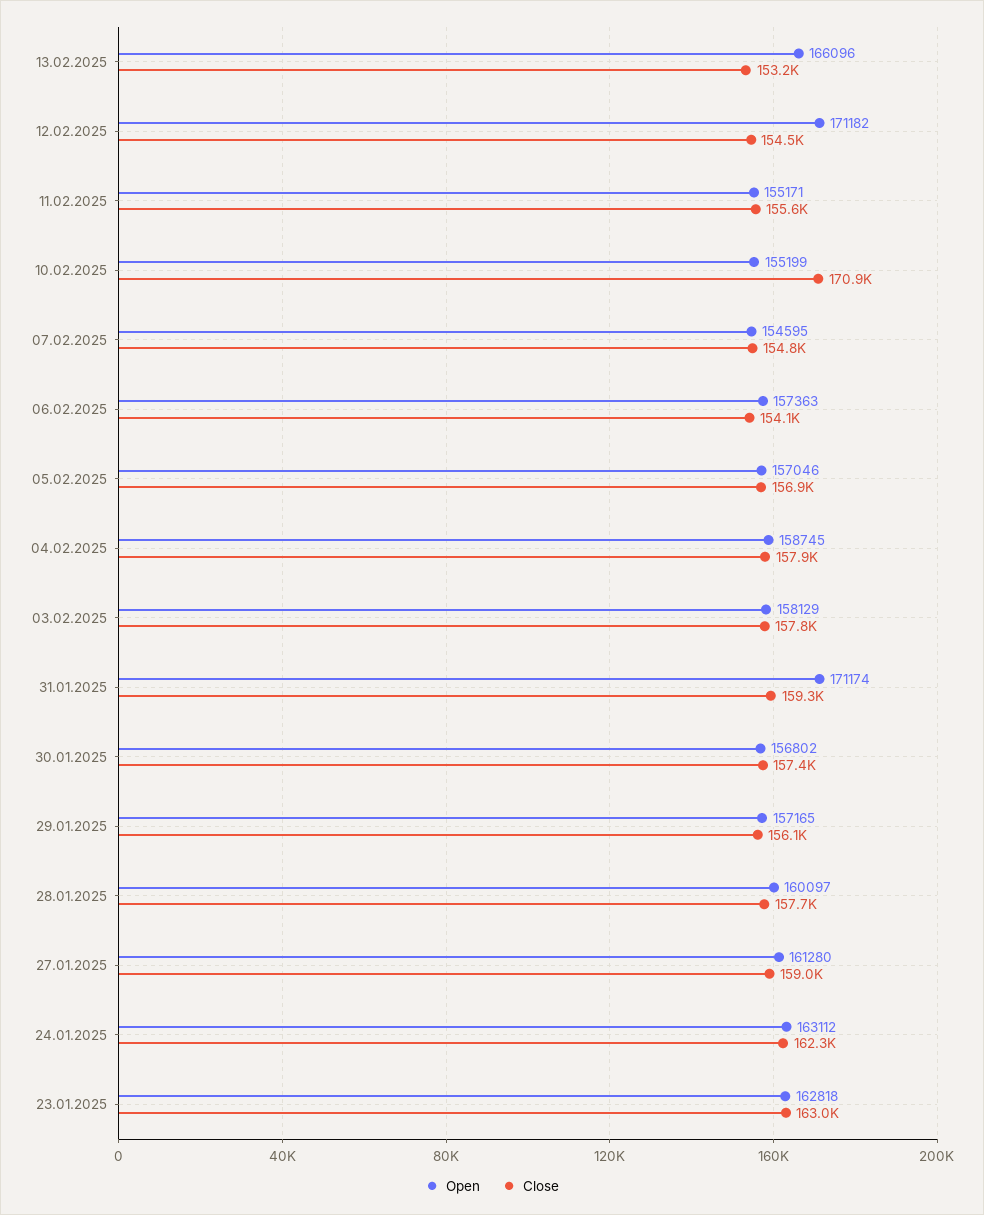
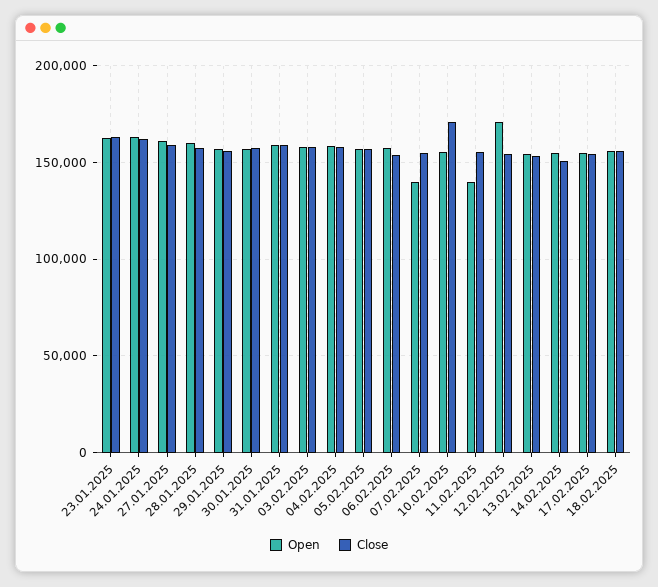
Open, 13.02.2025: 166096 -> 155000
Open, 11.02.2025: 155171 -> 140000
Open, 07.02.2025: 154595 -> 140000
Open, 31.01.2025: 171174 -> 160000
Open, 14.02.2025: none -> 155000
Close, 14.02.2025: none -> 150000
Open, 17.02.2025: none -> 155000
Close, 17.02.2025: none -> 155000
Open, 18.02.2025: none -> 155000
Close, 18.02.2025: none -> 155000

